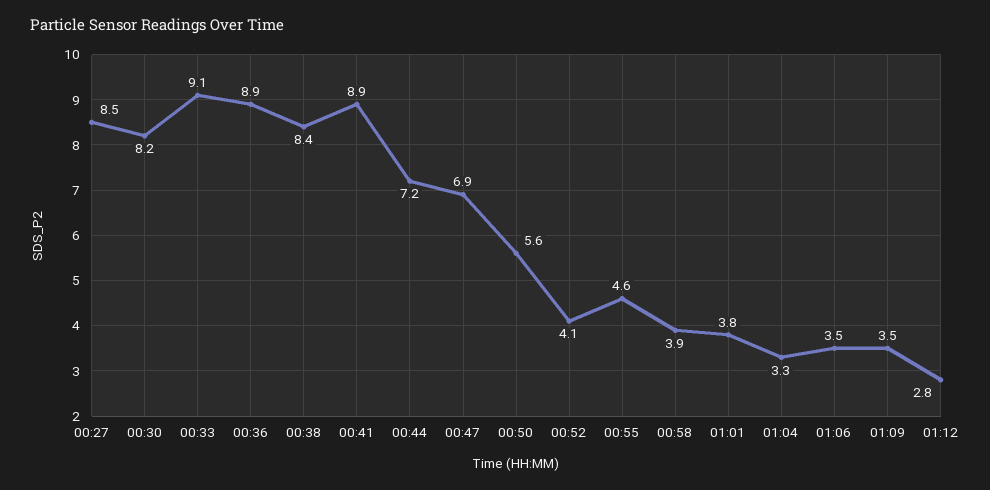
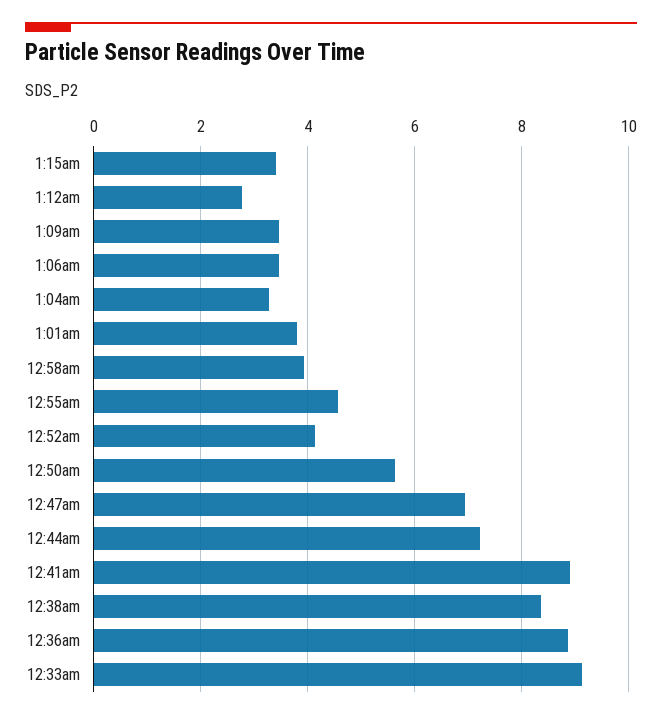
00:27: 8.5 -> none
00:30: 8.2 -> none
1:15am: none -> 3.4

